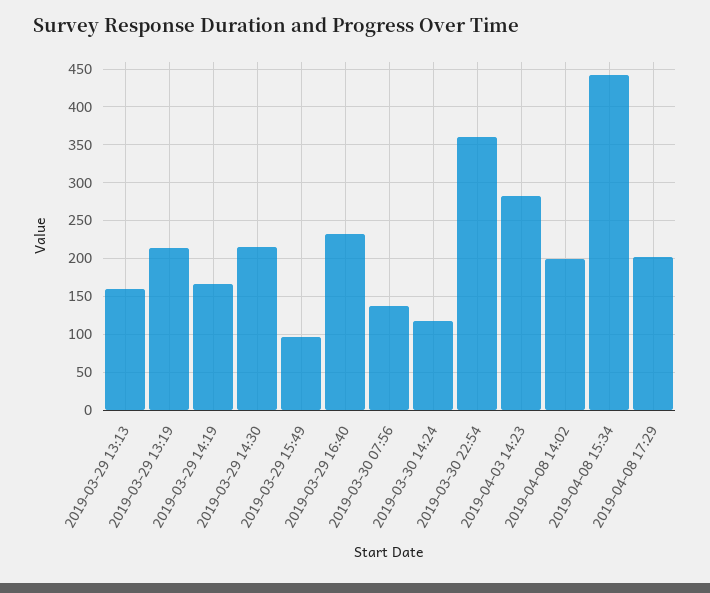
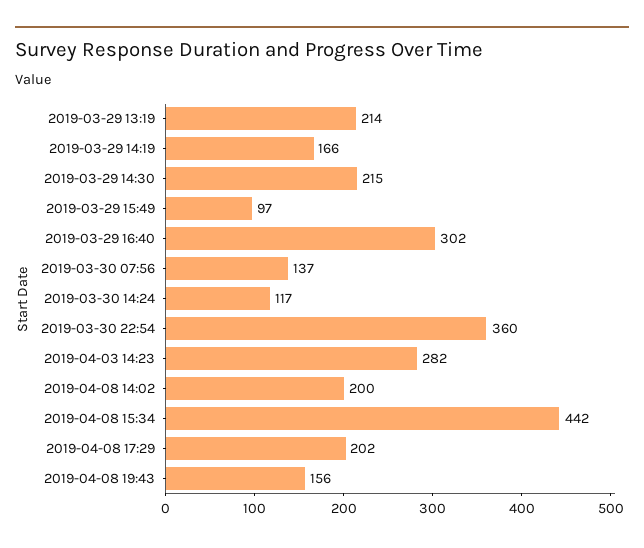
2019-03-29 13:13: 160 -> none
2019-03-29 16:40: 230 -> 302
2019-04-08 19:43: none -> 156

